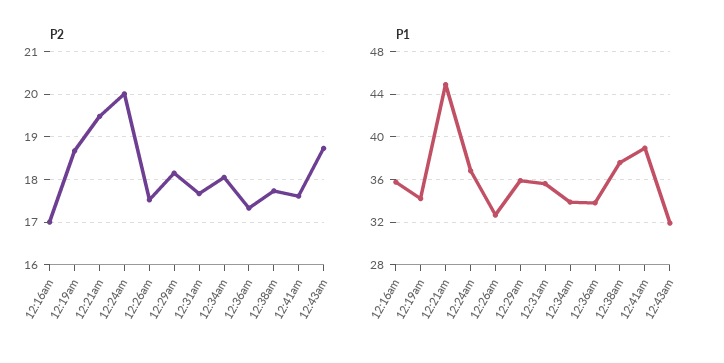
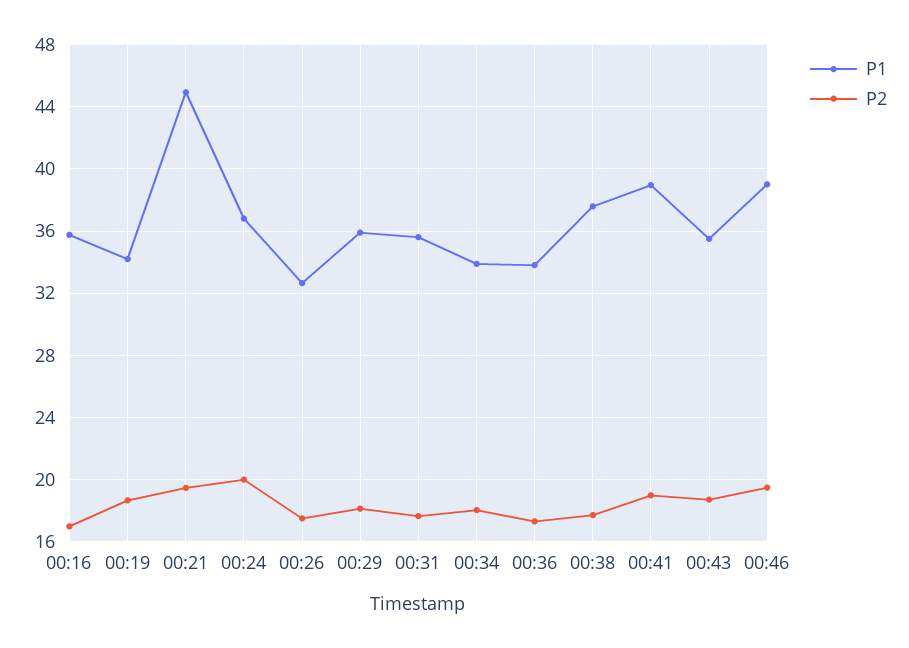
P2, 12:41am: 17.6 -> 19
P1, 12:43am: 32 -> 35.5
P1, 00:46: none -> 39
P2, 00:46: none -> 19.5

